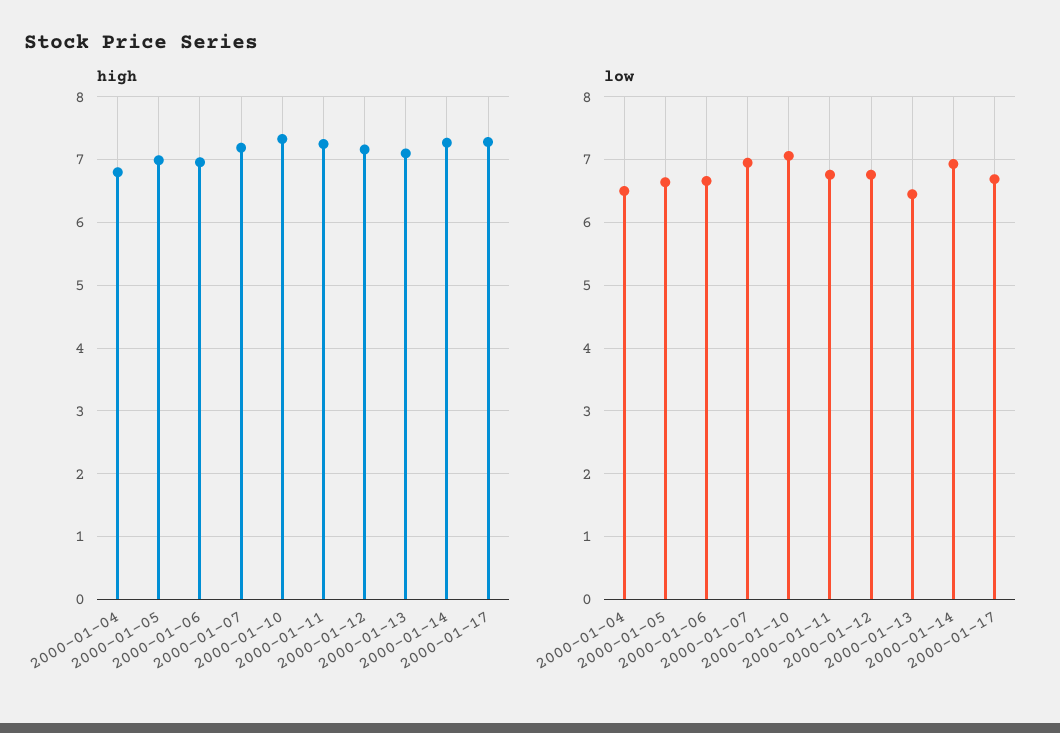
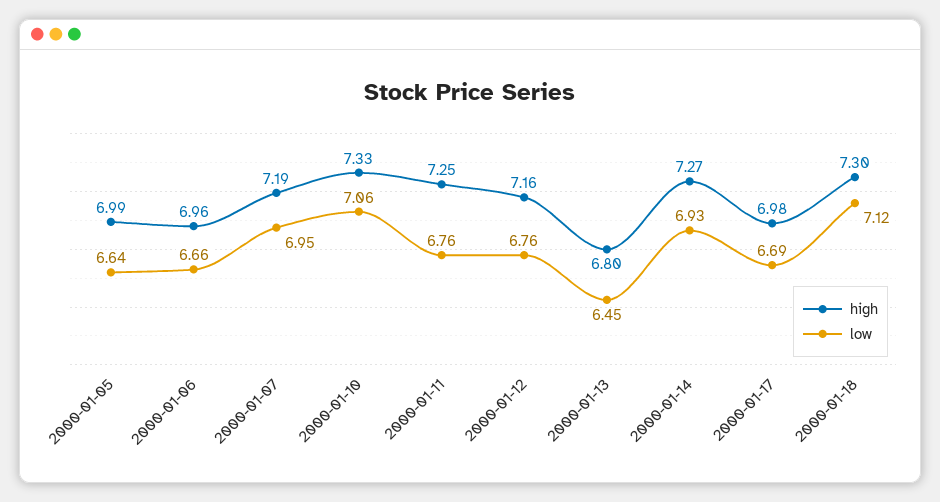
high, 2000-01-04: 6.8 -> none
high, 2000-01-13: 7.1 -> 6.8
high, 2000-01-17: 7.3 -> 6.98
low, 2000-01-04: 6.5 -> none
high, 2000-01-18: none -> 7.3
low, 2000-01-18: none -> 7.12

